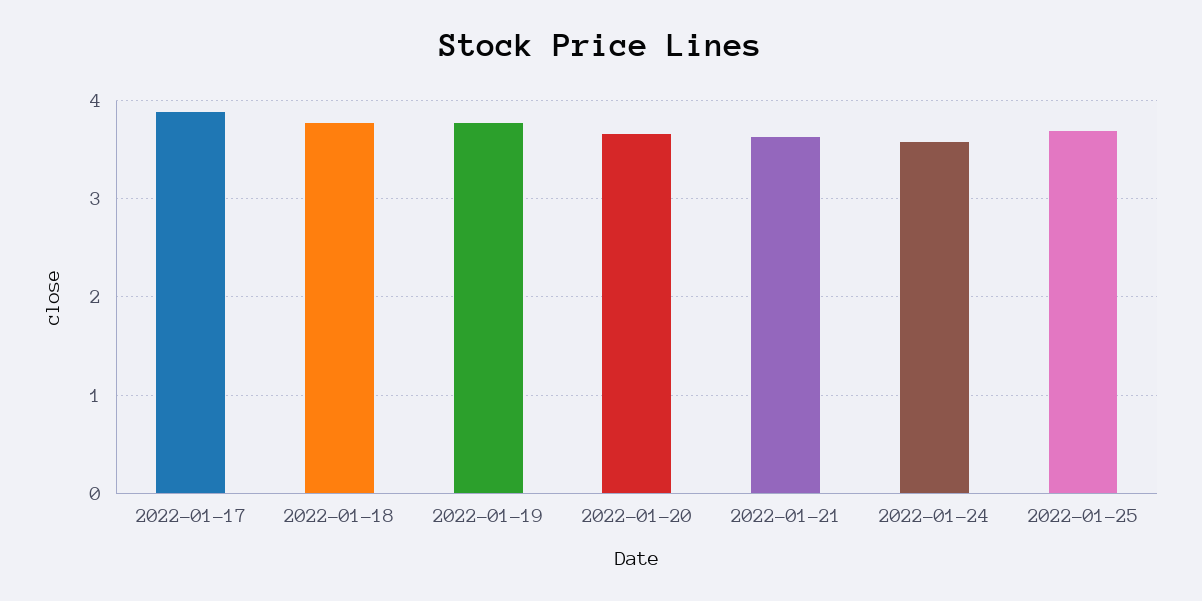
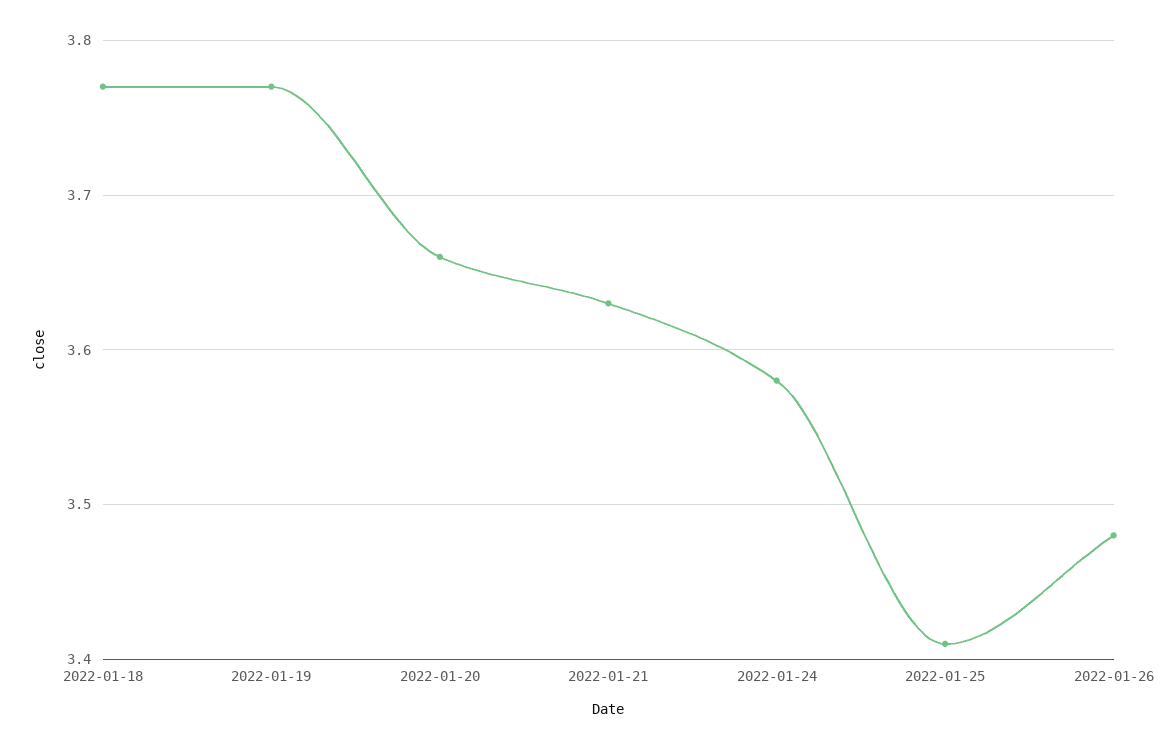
2022-01-17: 3.9 -> none
2022-01-25: 3.7 -> 3.41
2022-01-26: none -> 3.48

